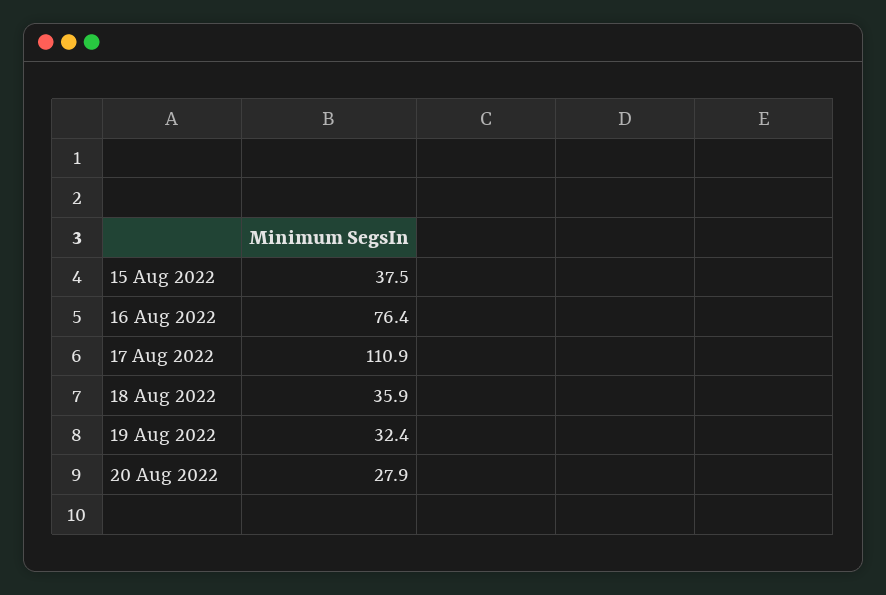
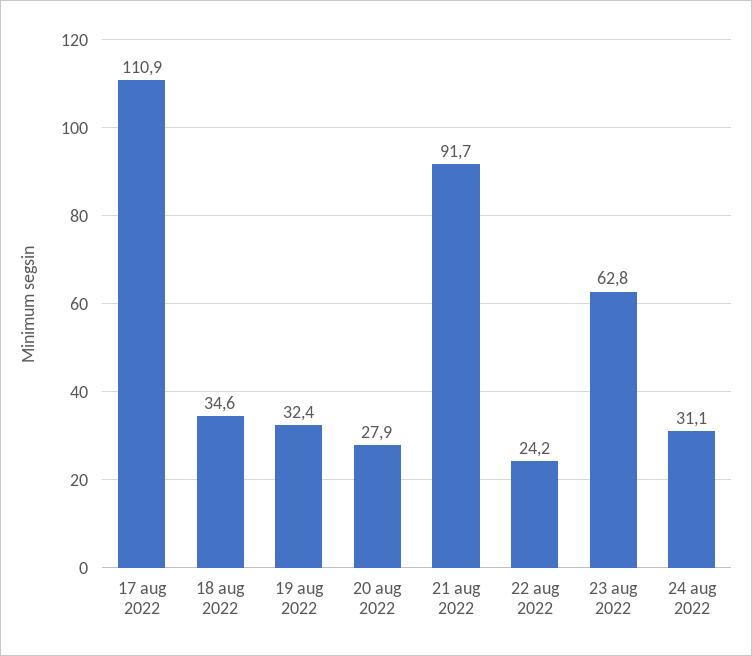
15 Aug 2022: 37.5 -> none
16 Aug 2022: 76.4 -> none
18 Aug 2022: 35.9 -> 34.6
21 aug 2022: none -> 91.7
22 aug 2022: none -> 24.2
23 aug 2022: none -> 62.8
24 aug 2022: none -> 31.1

